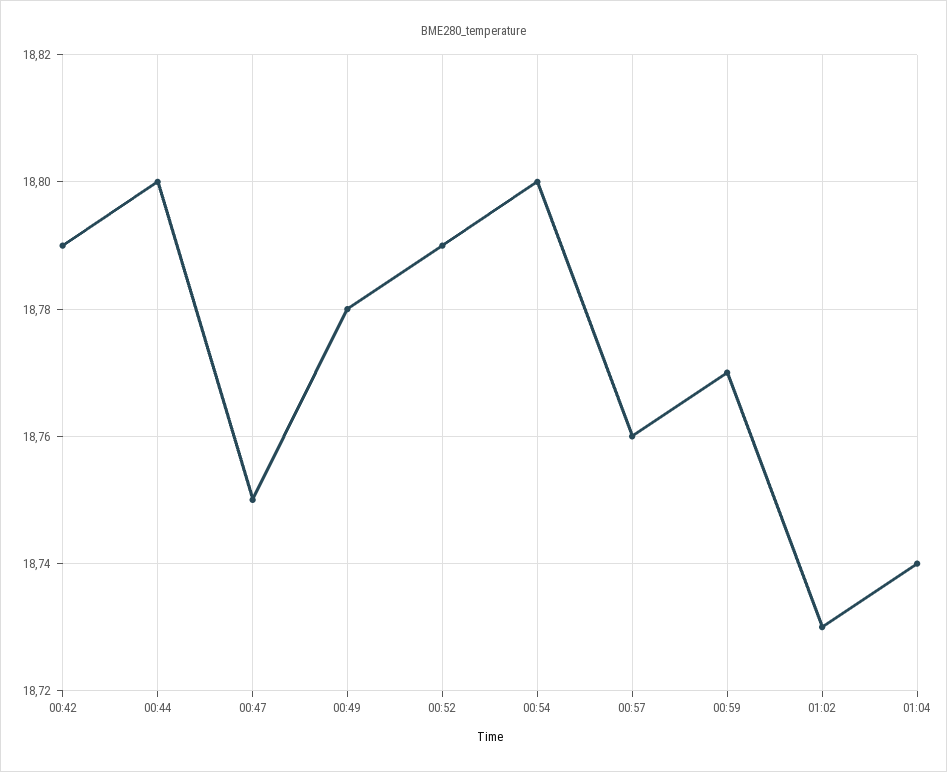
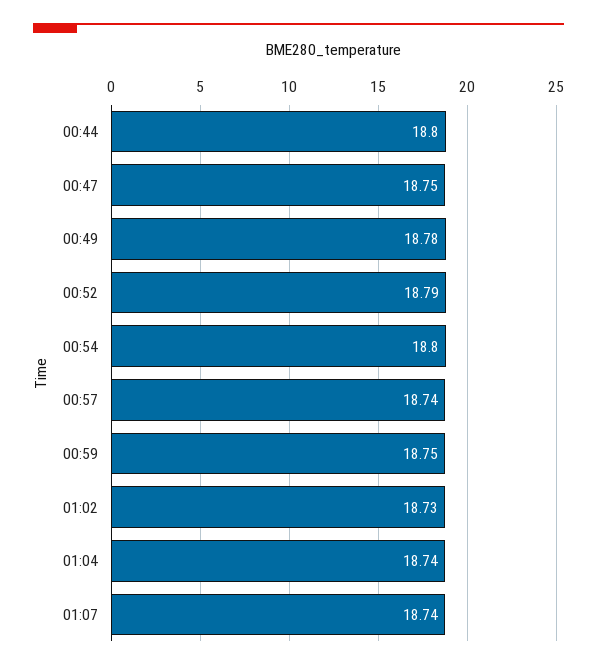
00:42: 18.79 -> none
00:57: 18.76 -> 18.74
00:59: 18.77 -> 18.75
01:07: none -> 18.74

